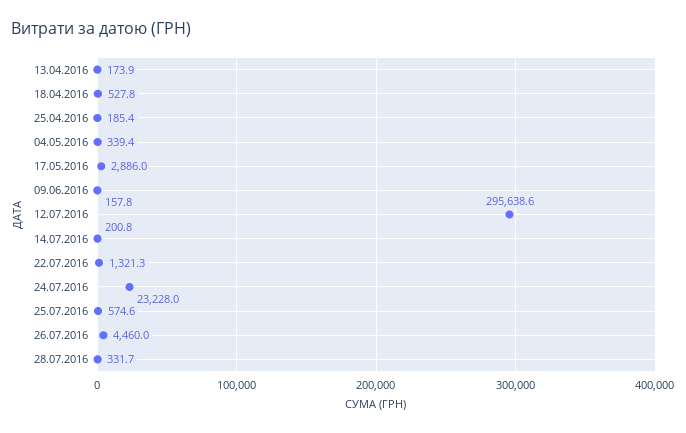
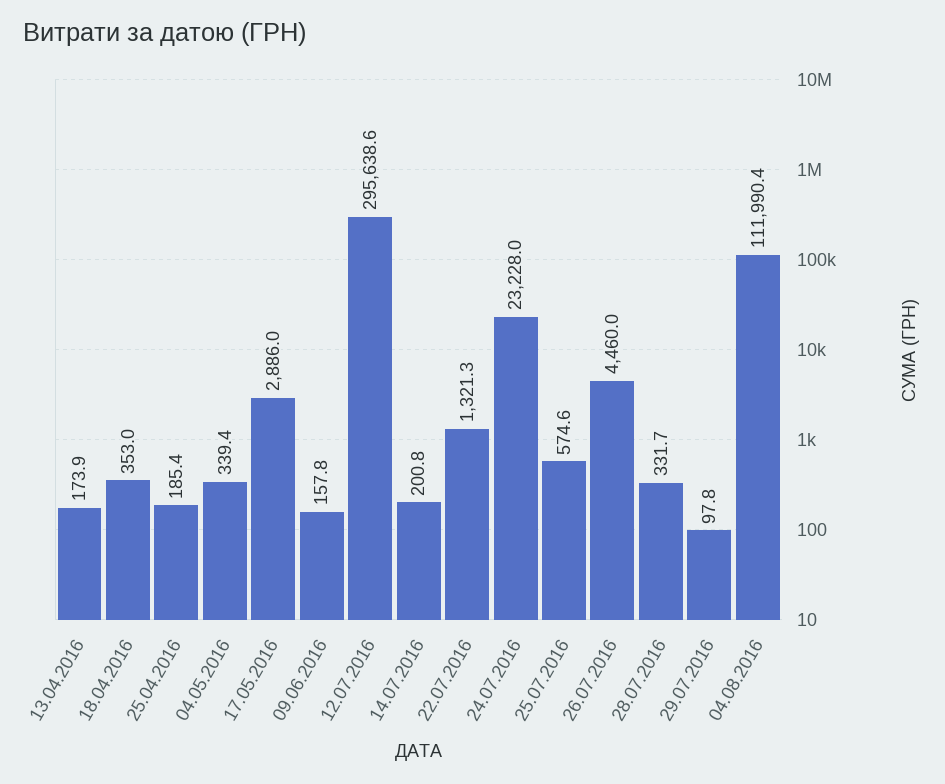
18.04.2016: 527.8 -> 353
29.07.2016: none -> 97.8
04.08.2016: none -> 111990.4

